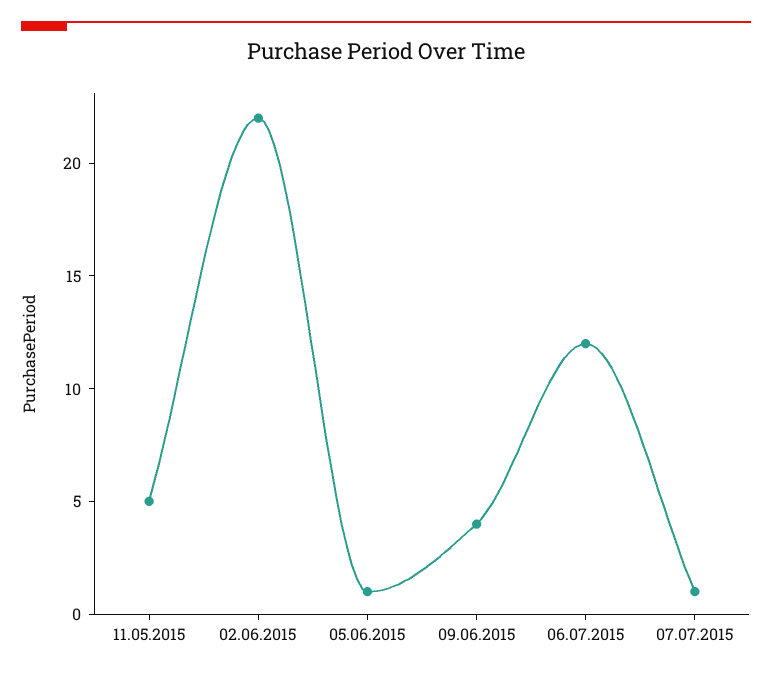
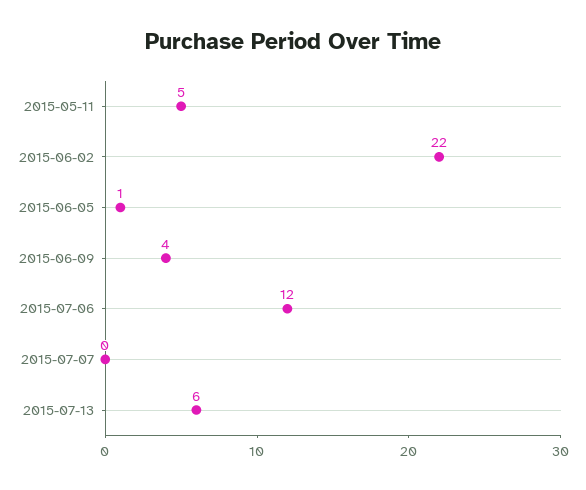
07.07.2015: 1 -> 0
2015-07-13: none -> 6

